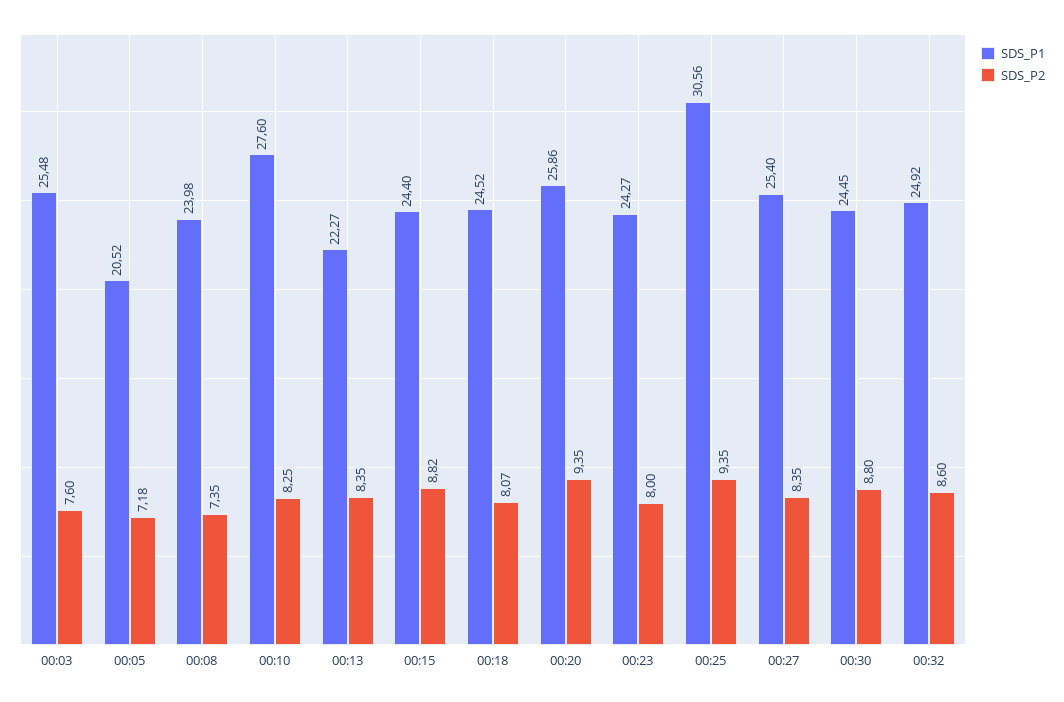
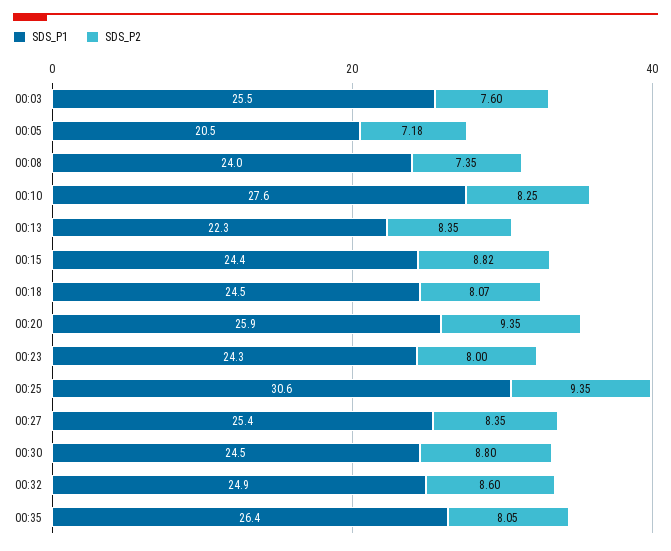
SDS_P1, 00:35: none -> 26.4
SDS_P2, 00:35: none -> 8.05

